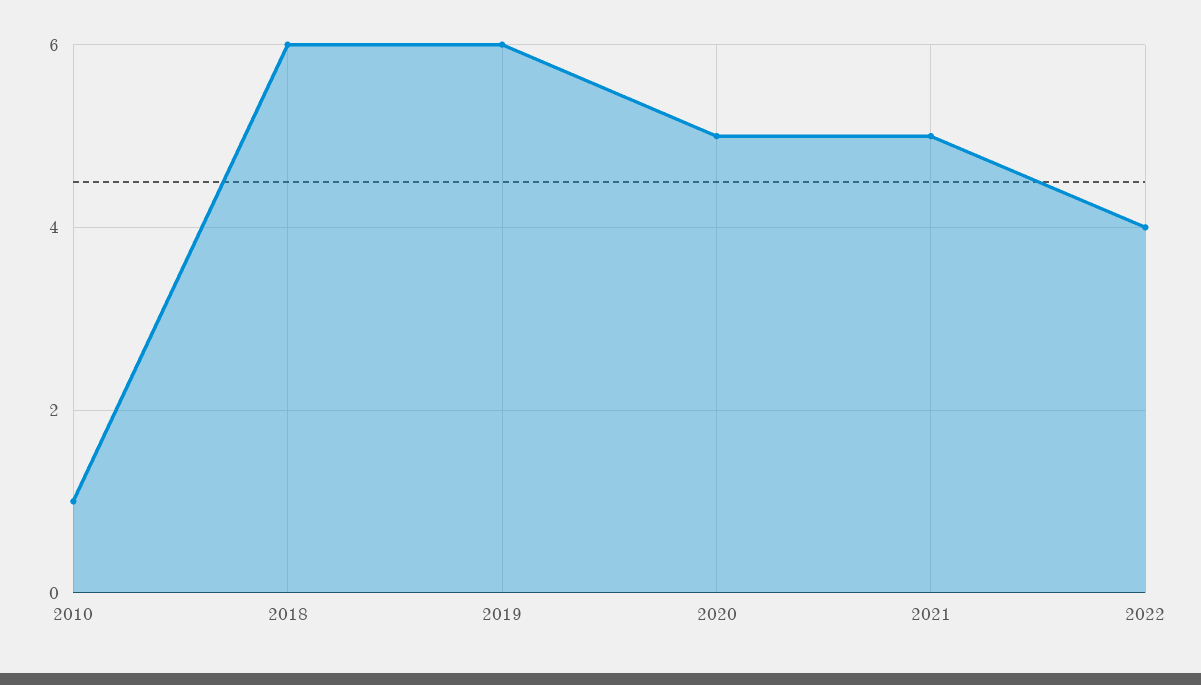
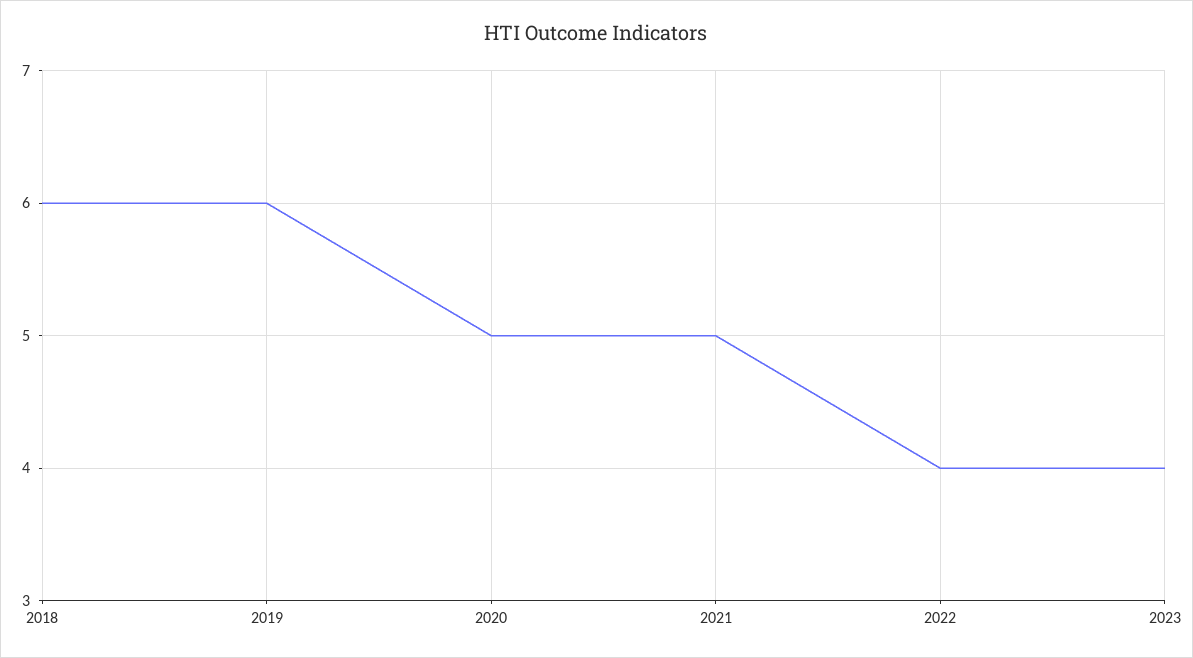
2010: 1 -> none
2023: none -> 4

